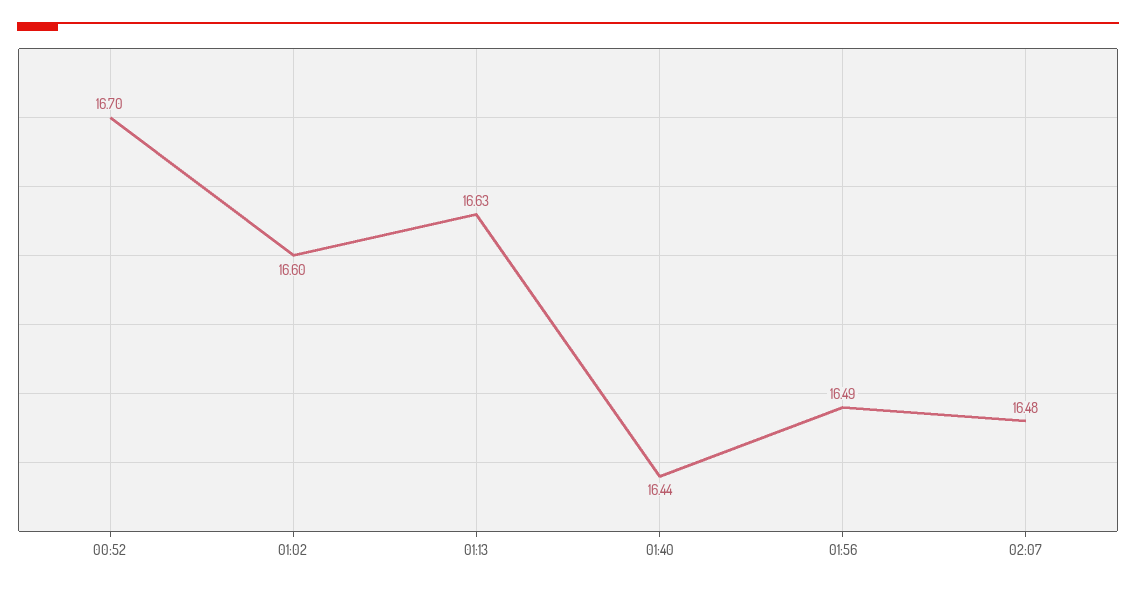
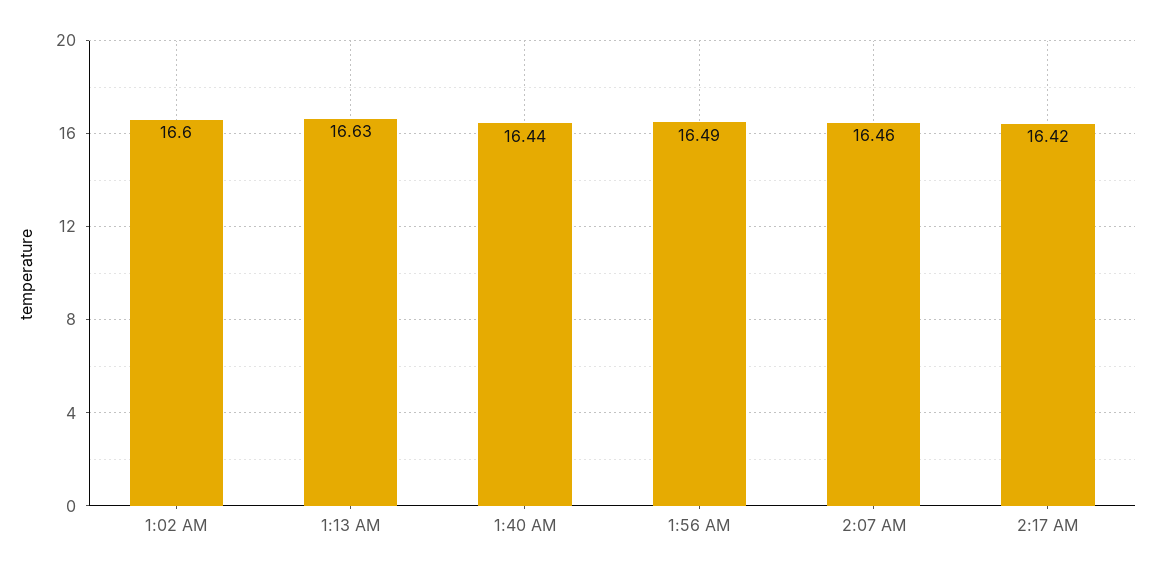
00:52: 16.7 -> none
02:07: 16.48 -> 16.46
2:17 AM: none -> 16.42

